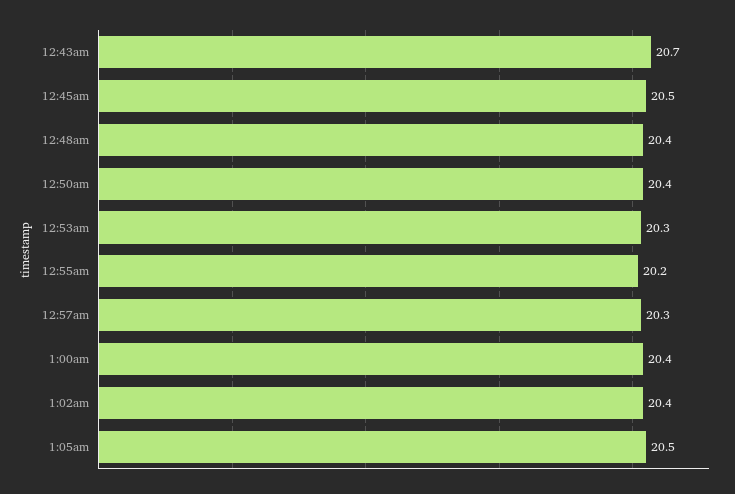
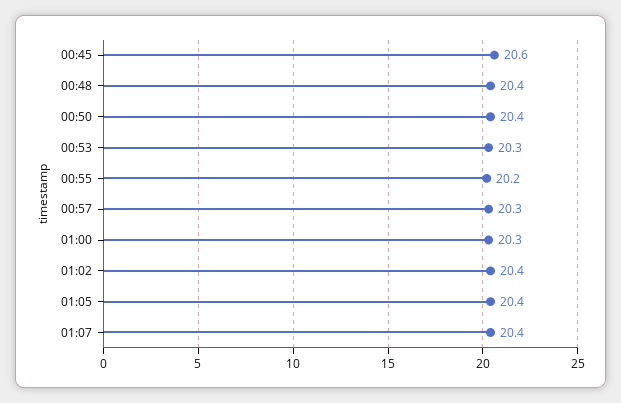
12:43am: 20.7 -> none
12:45am: 20.5 -> 20.6
1:00am: 20.4 -> 20.3
1:05am: 20.5 -> 20.4
01:07: none -> 20.4

